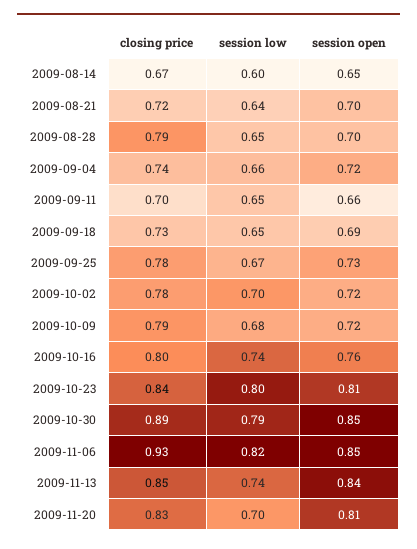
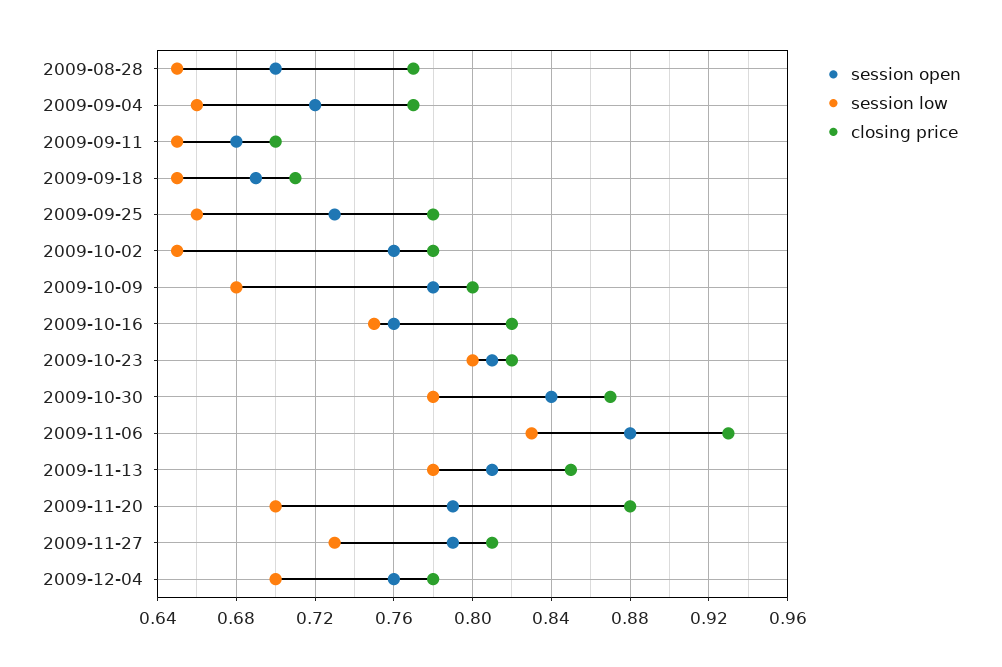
closing price, 2009-08-14: 0.67 -> none
session low, 2009-08-14: 0.6 -> none
session open, 2009-08-14: 0.65 -> none
closing price, 2009-08-21: 0.72 -> none
session low, 2009-08-21: 0.64 -> none
session open, 2009-08-21: 0.7 -> none
closing price, 2009-08-28: 0.79 -> 0.77
closing price, 2009-09-04: 0.74 -> 0.77
session open, 2009-09-11: 0.66 -> 0.68
closing price, 2009-09-18: 0.73 -> 0.71
session low, 2009-09-25: 0.67 -> 0.66
session low, 2009-10-02: 0.7 -> 0.65
session open, 2009-10-02: 0.72 -> 0.76
closing price, 2009-10-09: 0.79 -> 0.8
session open, 2009-10-09: 0.72 -> 0.78
closing price, 2009-10-16: 0.8 -> 0.82
session low, 2009-10-16: 0.74 -> 0.75
closing price, 2009-10-23: 0.84 -> 0.82
closing price, 2009-10-30: 0.89 -> 0.87
session low, 2009-10-30: 0.79 -> 0.78
session open, 2009-10-30: 0.85 -> 0.84
session low, 2009-11-06: 0.82 -> 0.83
session open, 2009-11-06: 0.85 -> 0.88
session low, 2009-11-13: 0.74 -> 0.78
session open, 2009-11-13: 0.84 -> 0.81
closing price, 2009-11-20: 0.83 -> 0.88
session open, 2009-11-20: 0.81 -> 0.79
session open, 2009-11-27: none -> 0.79
session low, 2009-11-27: none -> 0.73
closing price, 2009-11-27: none -> 0.81
session open, 2009-12-04: none -> 0.76
session low, 2009-12-04: none -> 0.7
closing price, 2009-12-04: none -> 0.78

